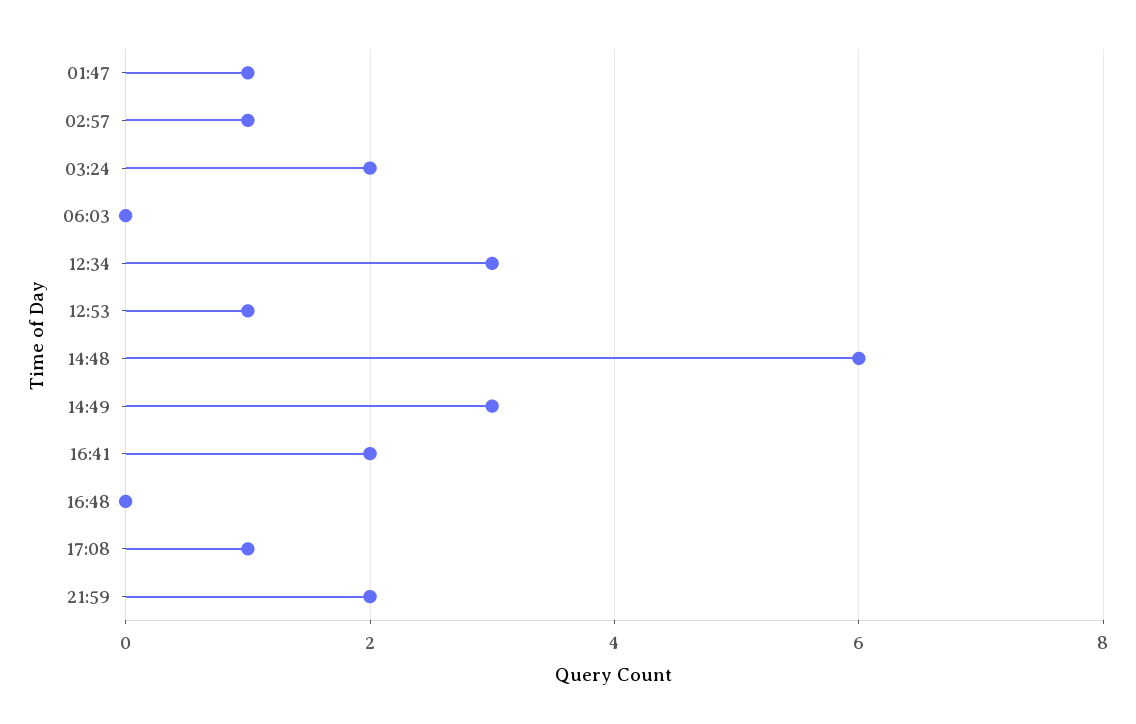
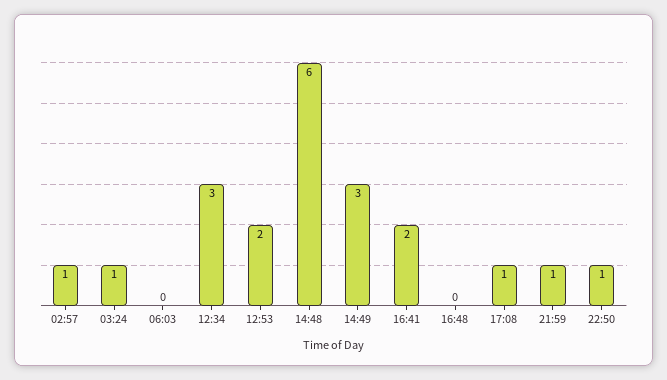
01:47: 1 -> none
03:24: 2 -> 1
12:53: 1 -> 2
21:59: 2 -> 1
22:50: none -> 1

